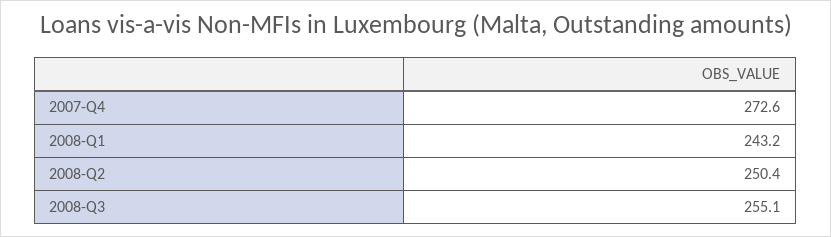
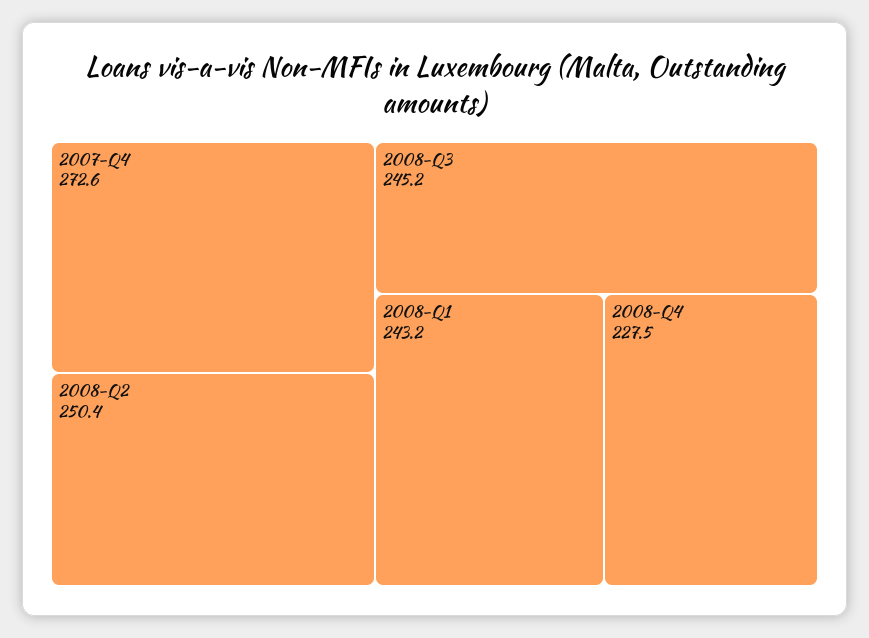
2008-Q3: 255.1 -> 245.2
2008-Q4: none -> 227.5

